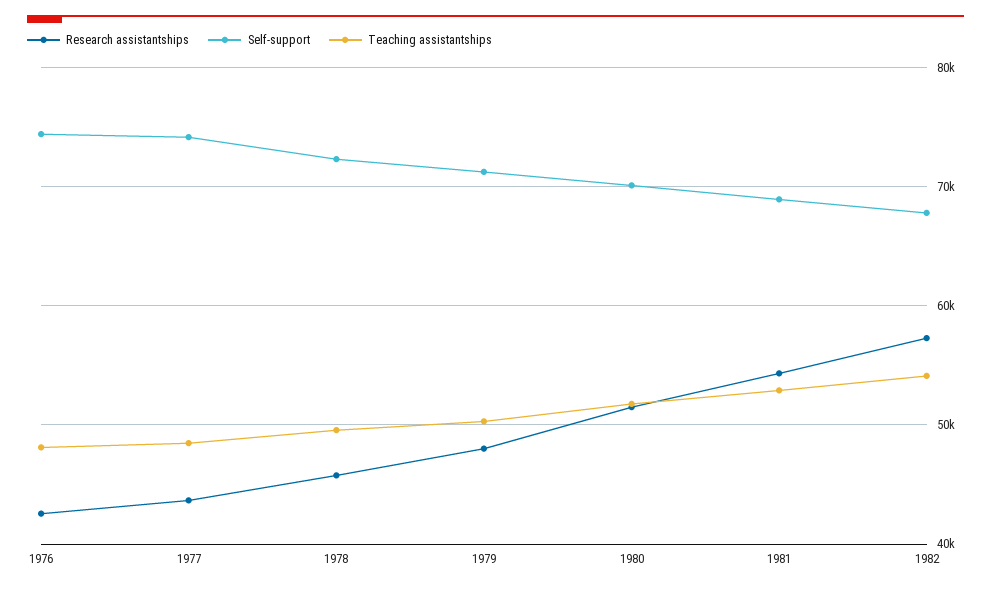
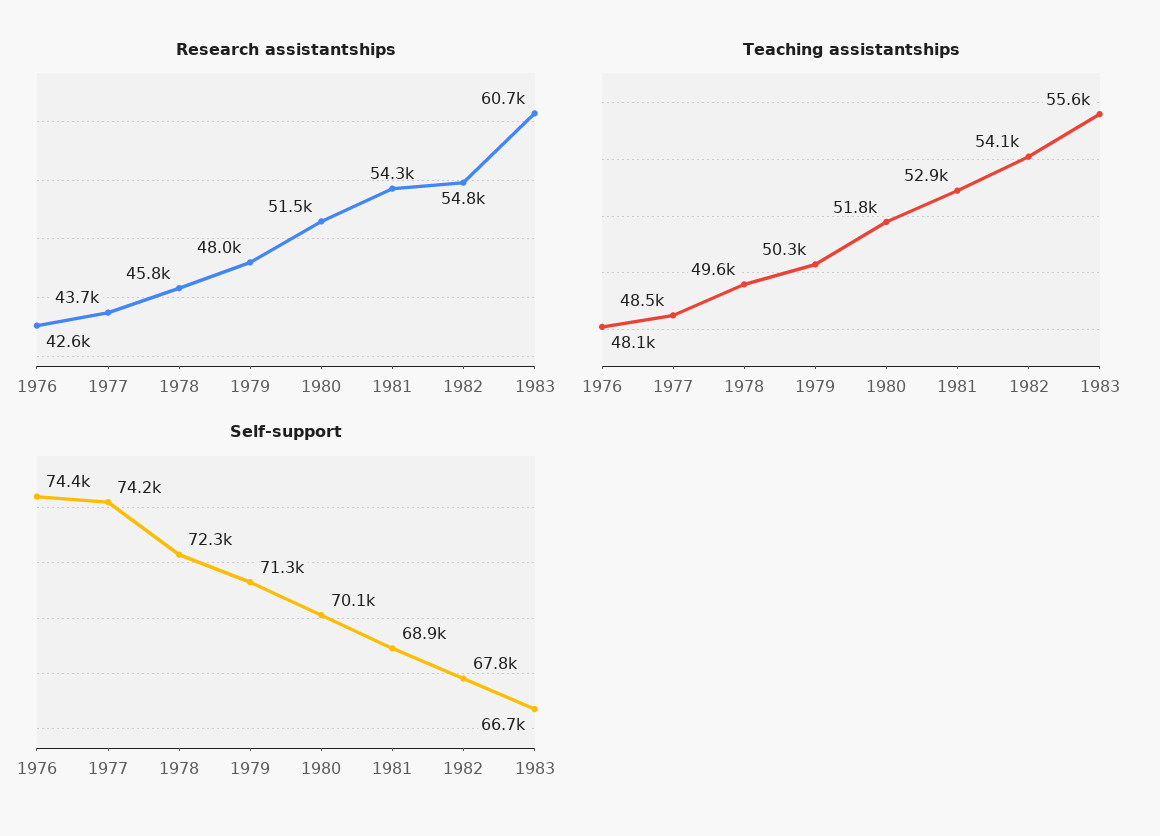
Research assistantships, 1982: 57000 -> 54800
Research assistantships, 1983: none -> 60700
Teaching assistantships, 1983: none -> 55600
Self-support, 1983: none -> 66700

